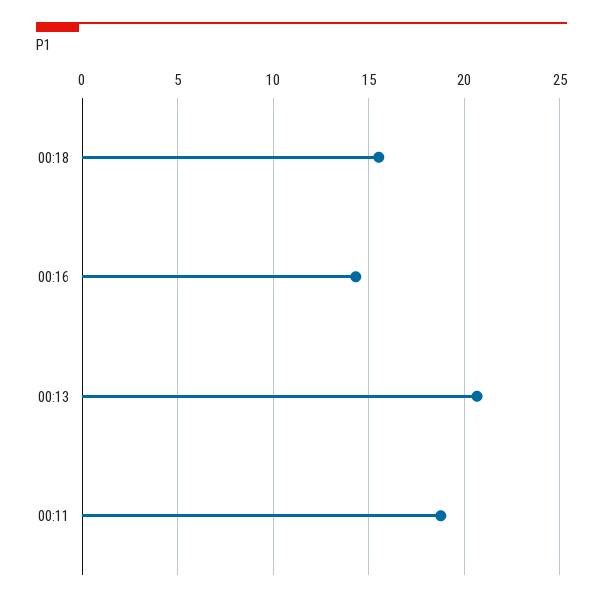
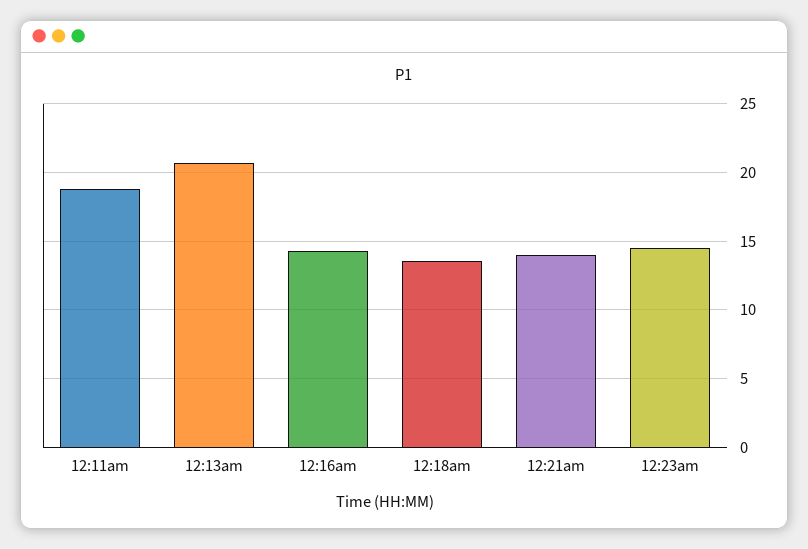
00:18: 15.5 -> 13.5
12:21am: none -> 14
12:23am: none -> 14.5

